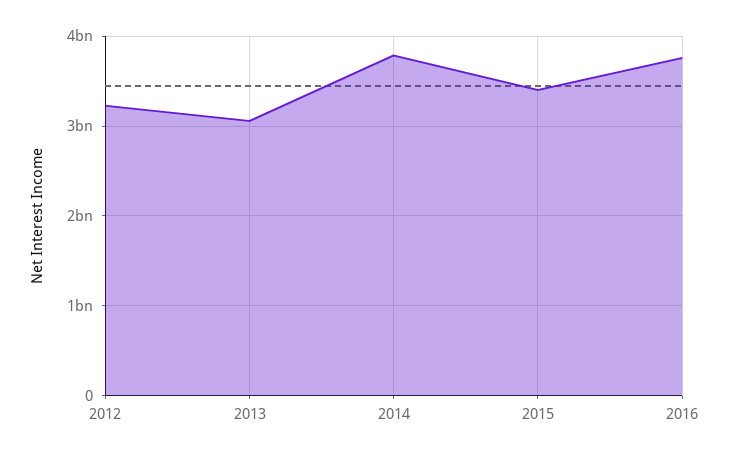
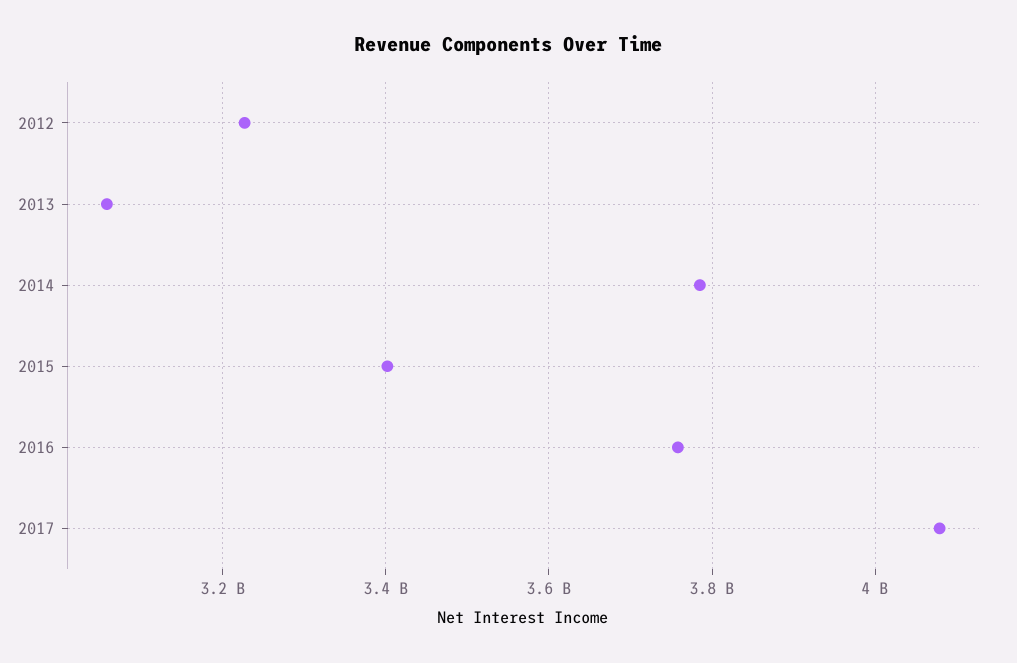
2017: none -> 4080000000

